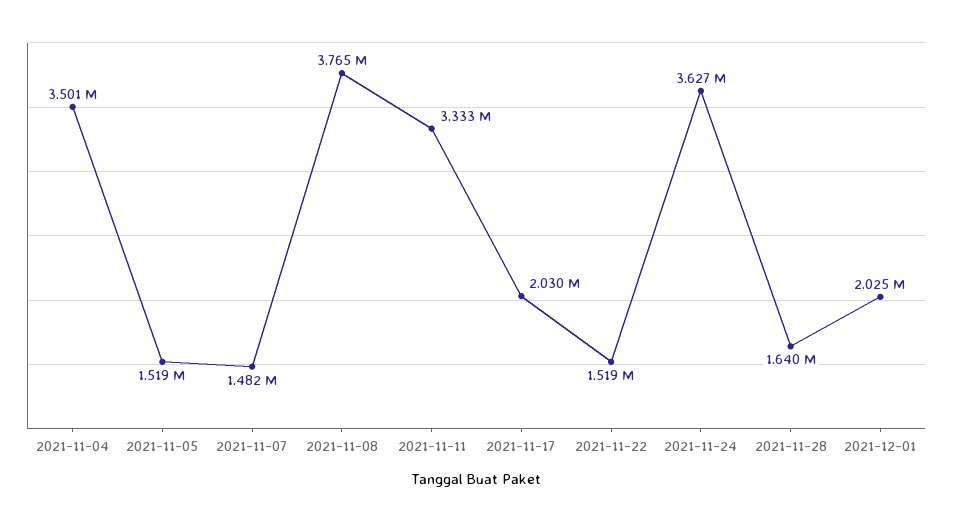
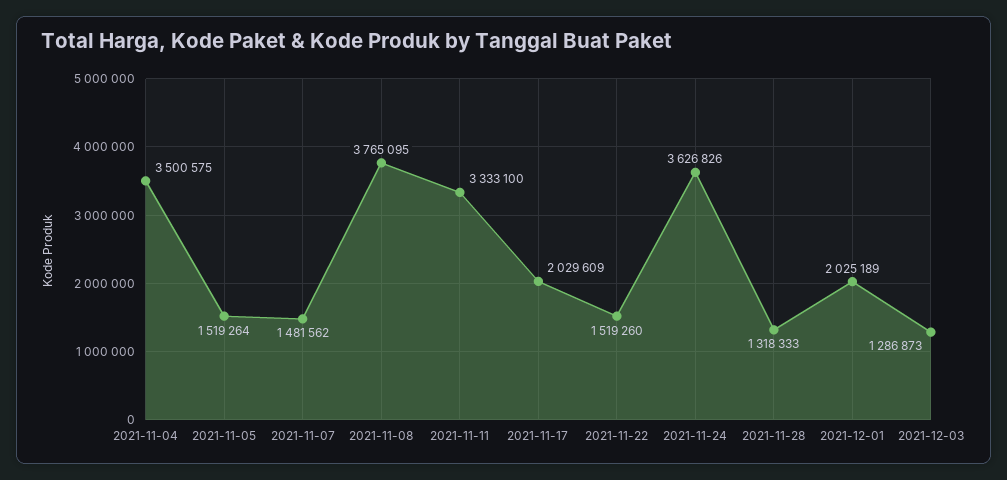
2021-11-28: 1640000 -> 1318333
2021-12-03: none -> 1286873

